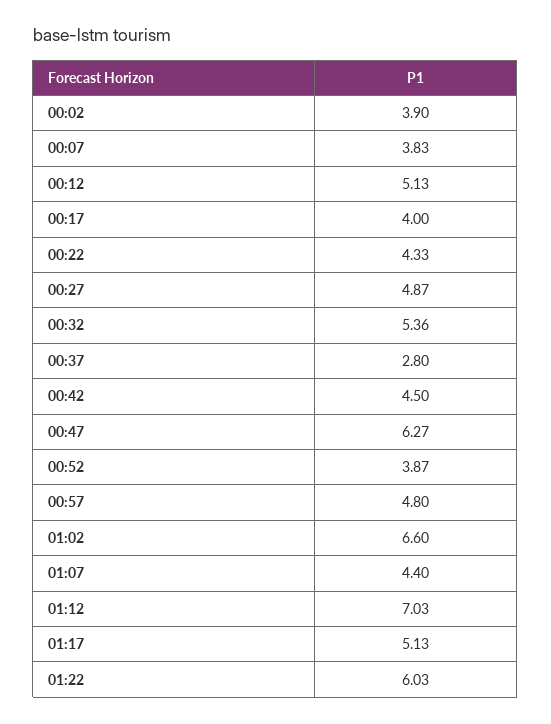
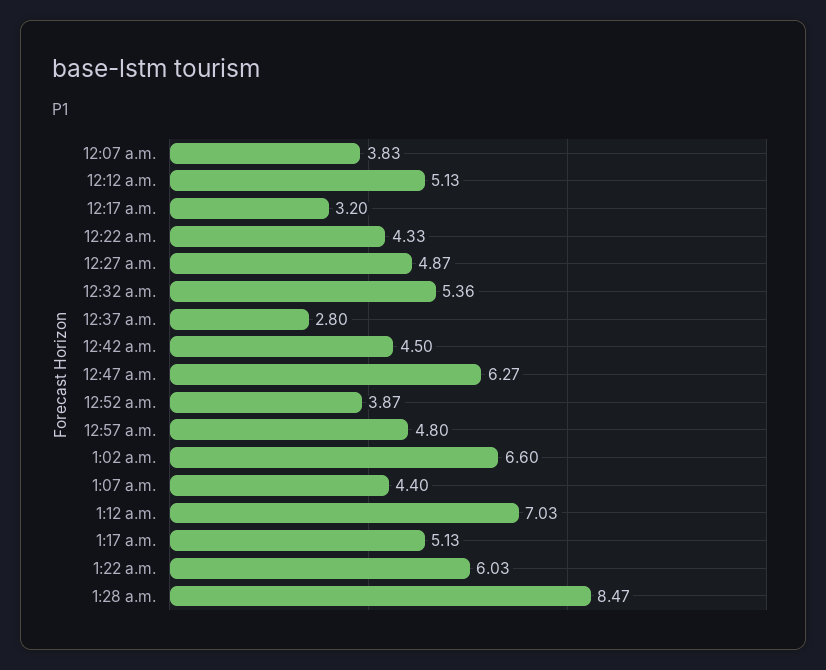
00:02: 3.9 -> none
00:17: 4 -> 3.2
1:28 a.m.: none -> 8.47

